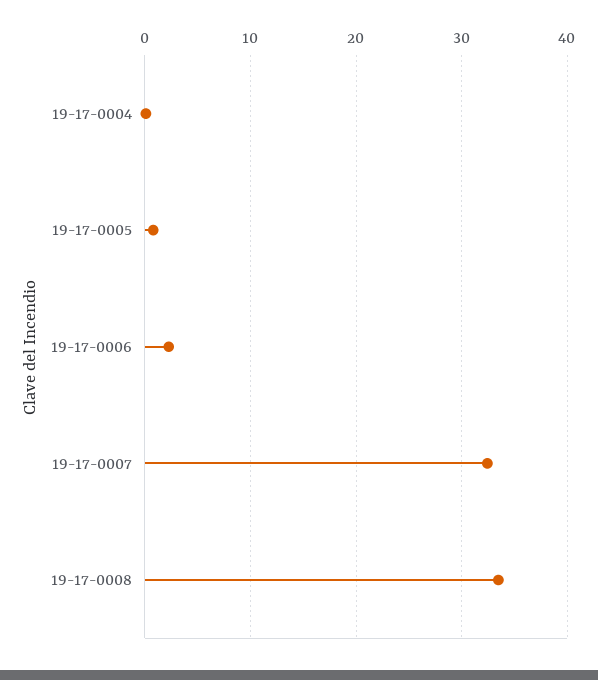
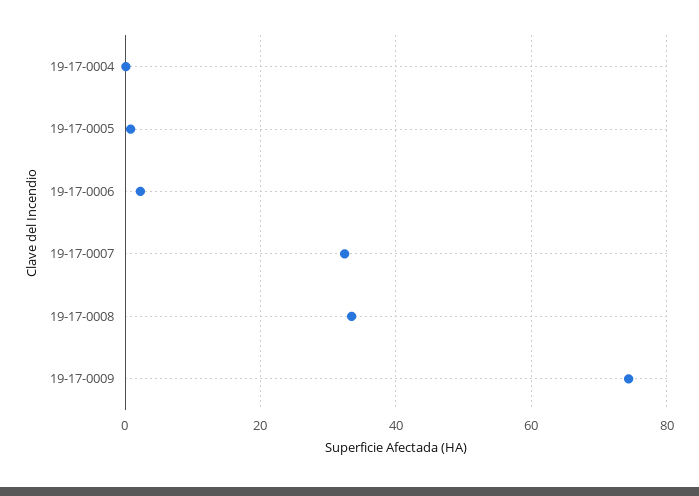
19-17-0009: none -> 74

